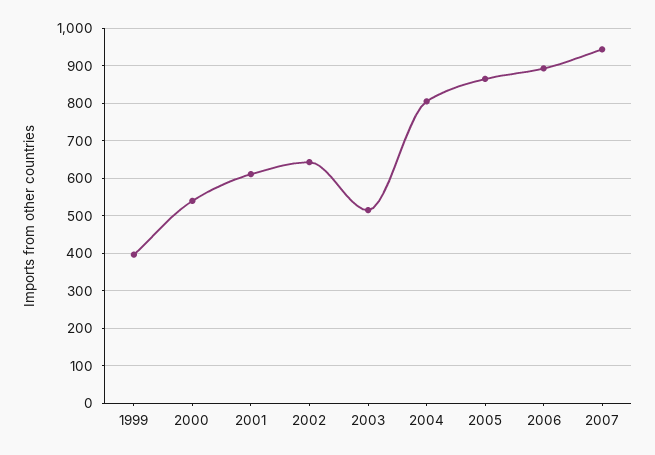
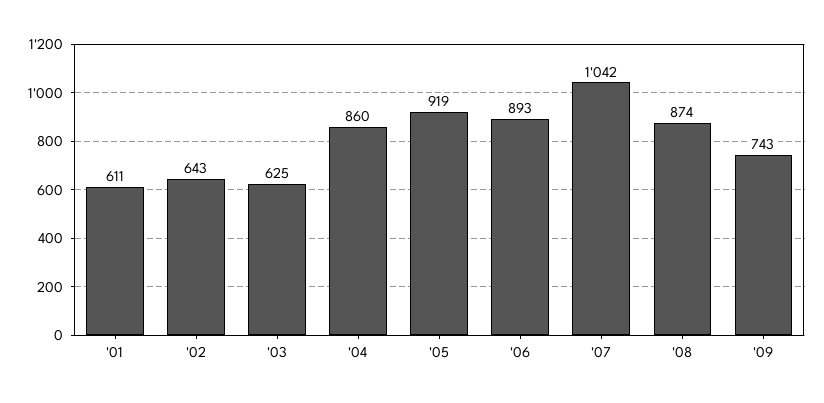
1999: 400 -> none
2000: 540 -> none
2003: 520 -> 625
2004: 800 -> 860
2005: 860 -> 919
2007: 940 -> 1042
'08: none -> 874
'09: none -> 743

